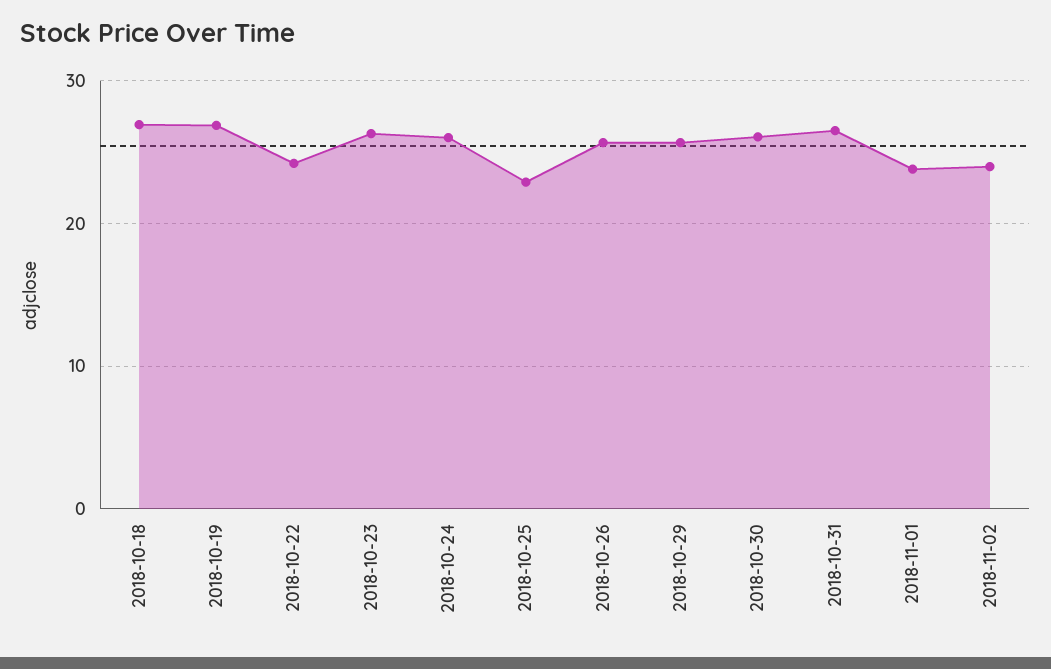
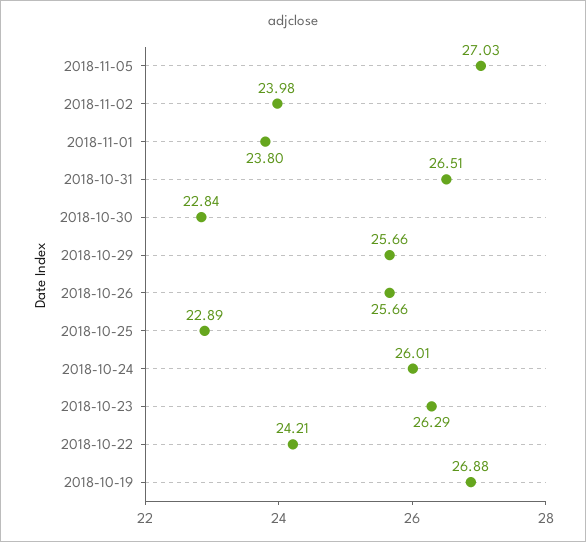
2018-10-18: 27 -> none
2018-10-30: 26 -> 22.84
2018-11-05: none -> 27.03

